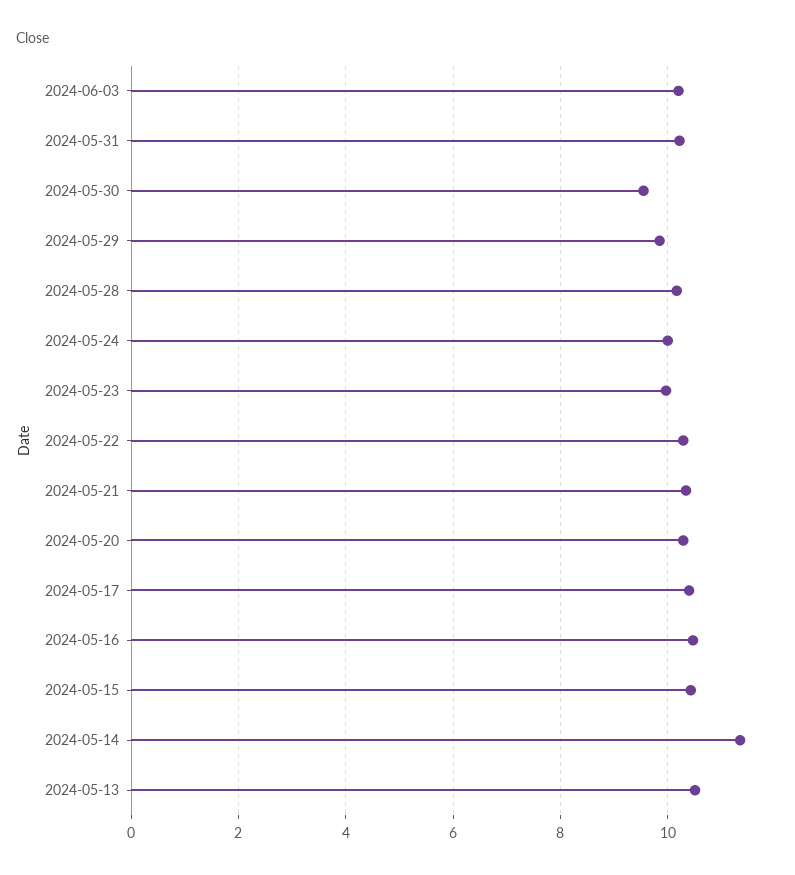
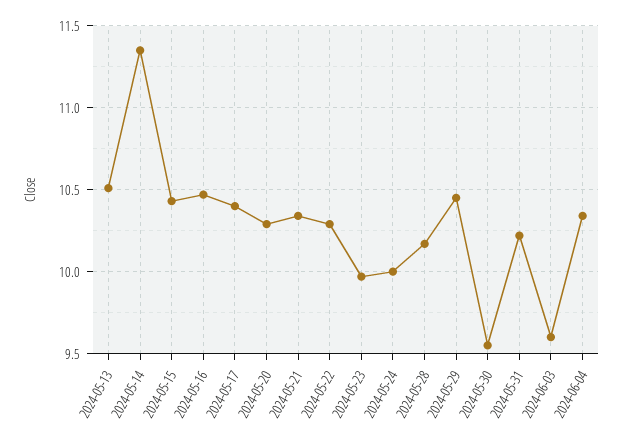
2024-06-03: 10.2 -> 9.6
2024-05-29: 9.8 -> 10.45
2024-06-04: none -> 10.35

